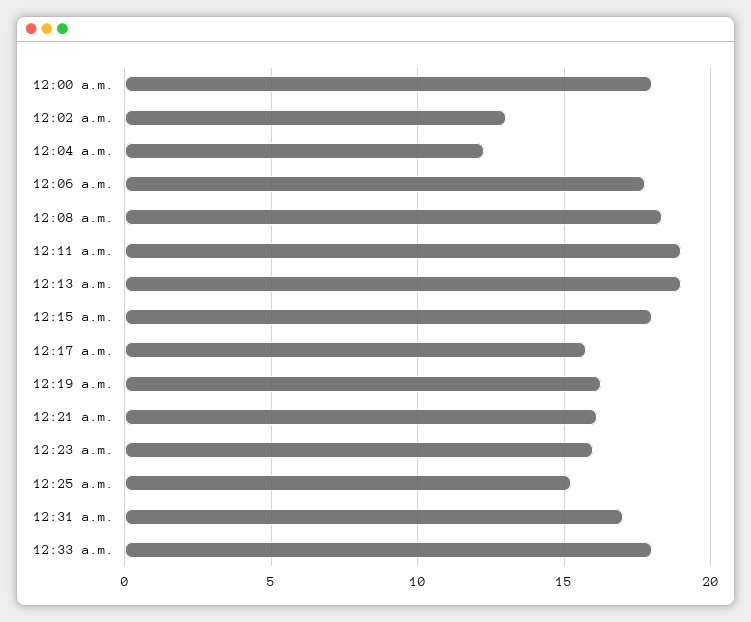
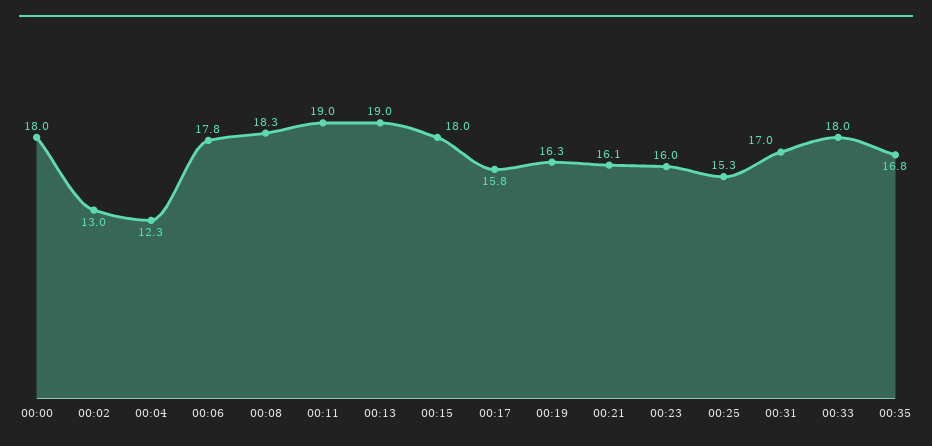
00:35: none -> 16.8

